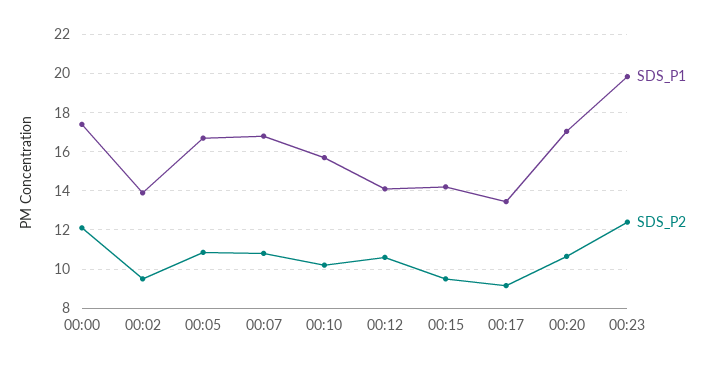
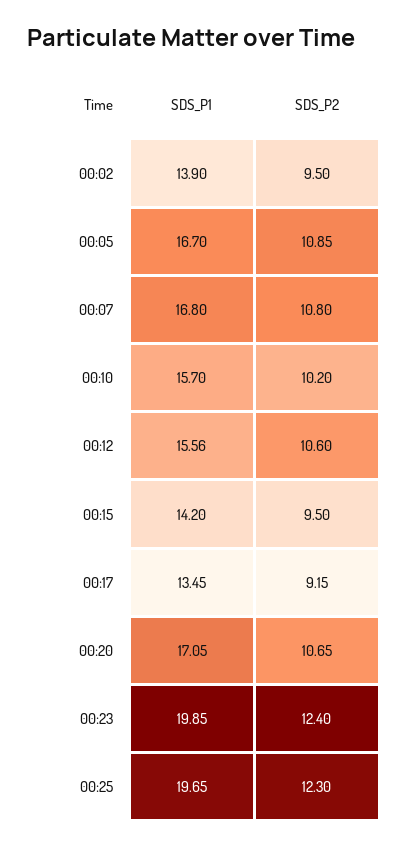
SDS_P1, 00:00: 17.5 -> none
SDS_P2, 00:00: 12 -> none
SDS_P1, 00:12: 14 -> 15.56
SDS_P1, 00:25: none -> 19.65
SDS_P2, 00:25: none -> 12.3

